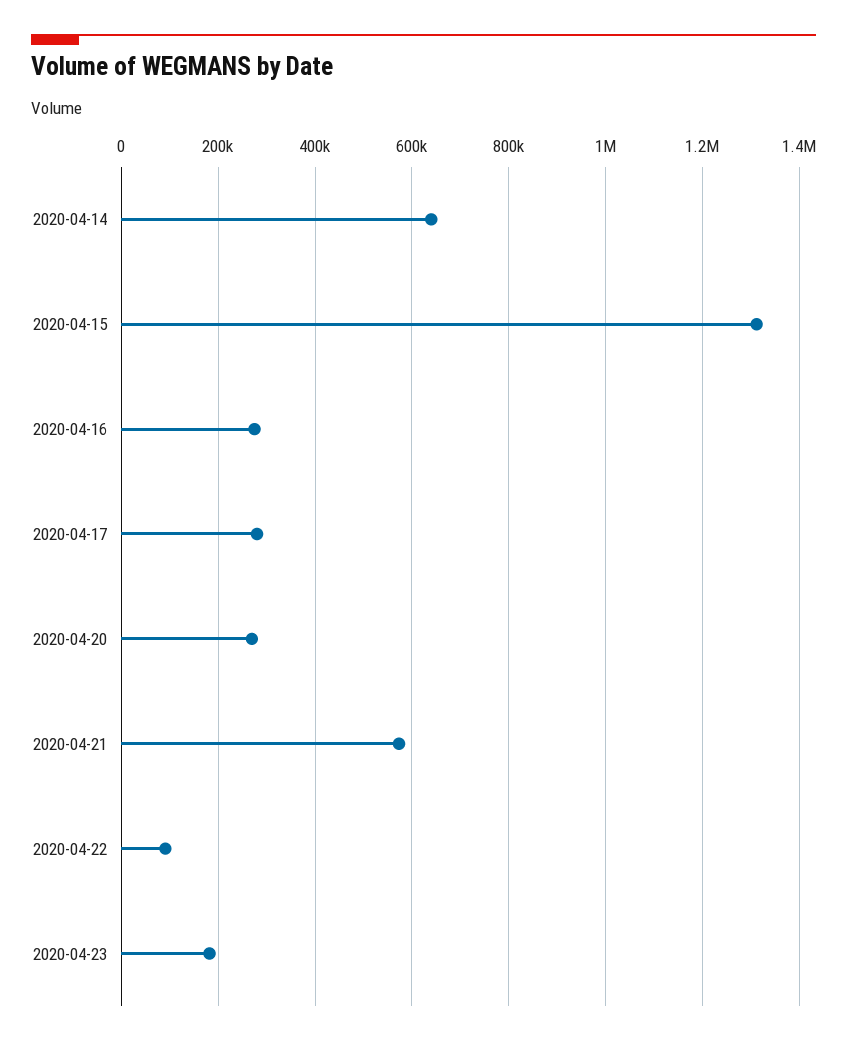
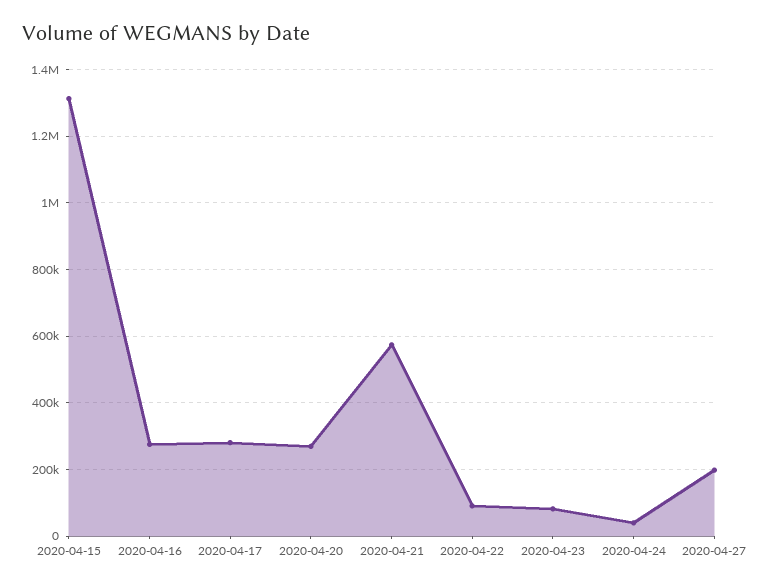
2020-04-14: 640000 -> none
2020-04-23: 180000 -> 80000
2020-04-24: none -> 40000
2020-04-27: none -> 200000

